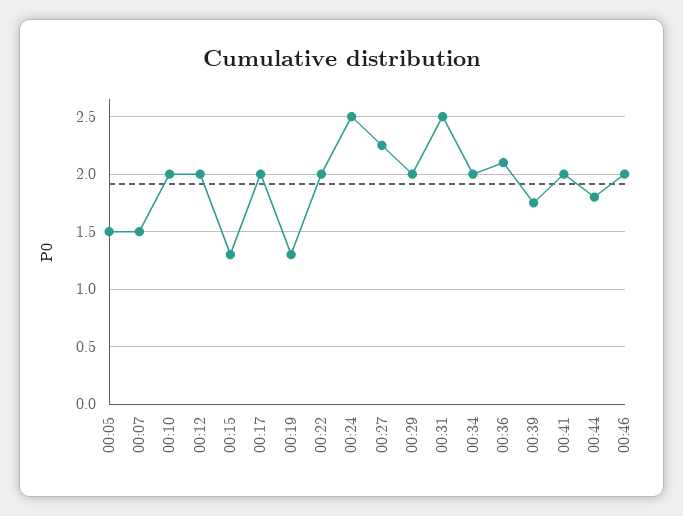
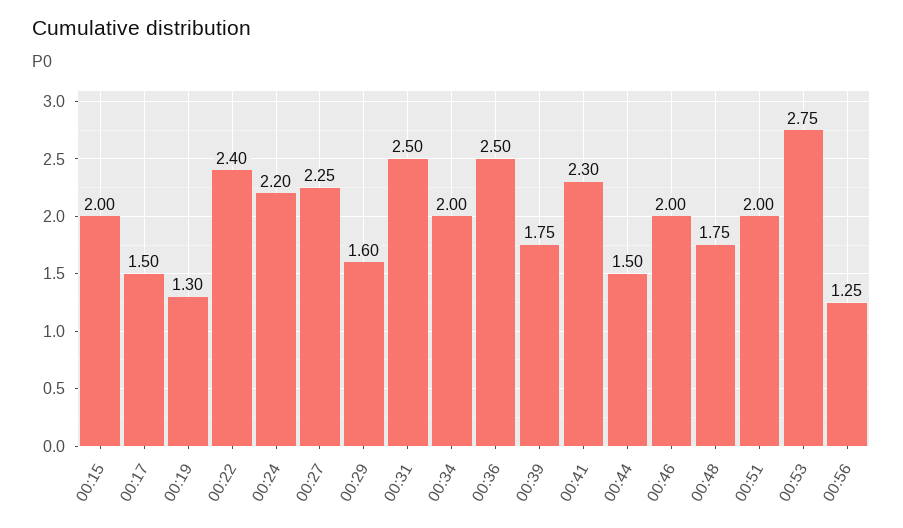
00:05: 1.5 -> none
00:07: 1.5 -> none
00:10: 2 -> none
00:12: 2 -> none
00:15: 1.3 -> 2
00:17: 2 -> 1.5
00:22: 2 -> 2.4
00:24: 2.5 -> 2.2
00:29: 2 -> 1.6
00:36: 2.1 -> 2.5
00:41: 2 -> 2.3
00:44: 1.8 -> 1.5
00:48: none -> 1.75
00:51: none -> 2
00:53: none -> 2.75
00:56: none -> 1.25

